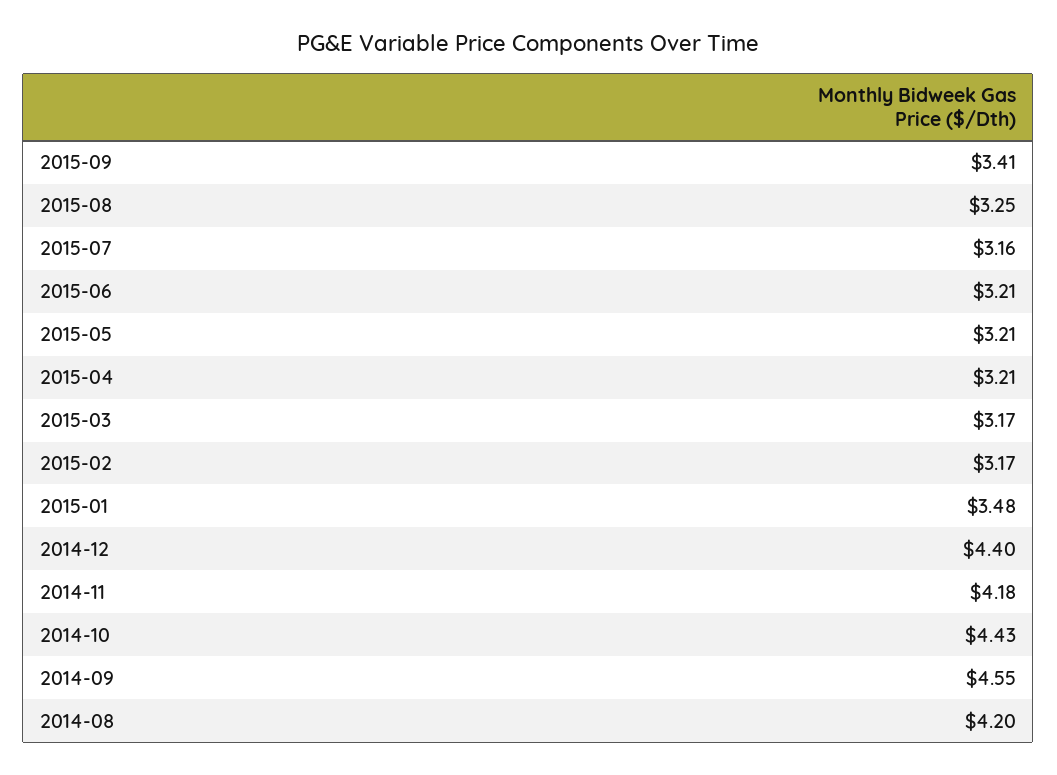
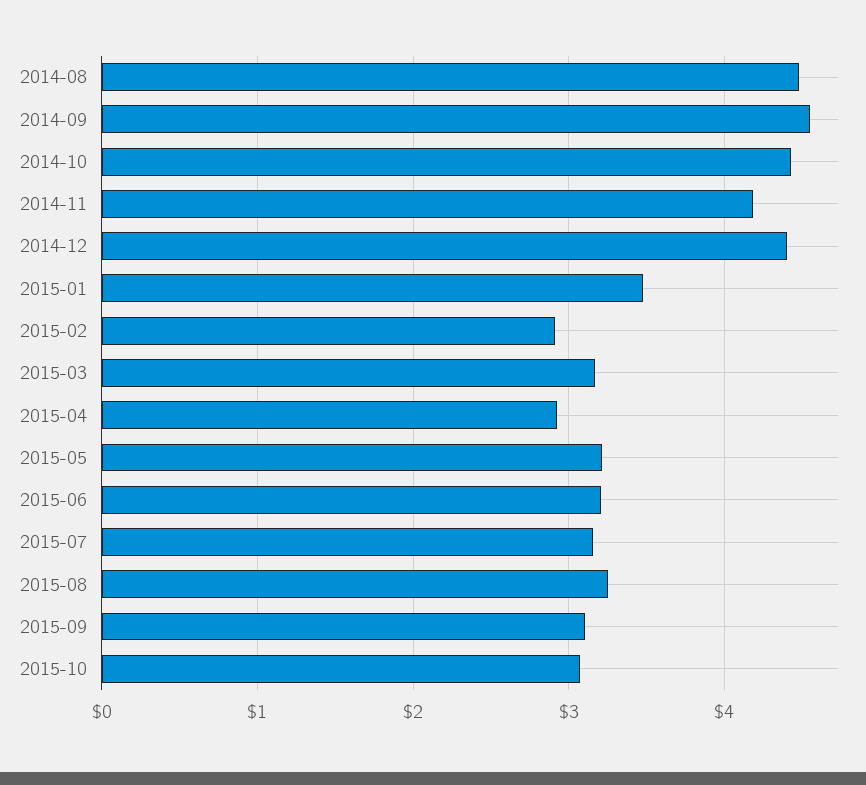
2015-09: 3.41 -> 3.1
2015-04: 3.21 -> 2.9
2015-02: 3.17 -> 2.9
2014-08: 4.2 -> 4.5
2015-10: none -> 3.1

